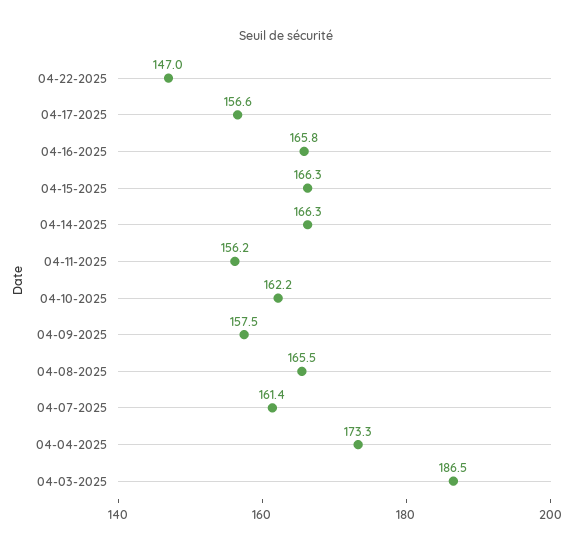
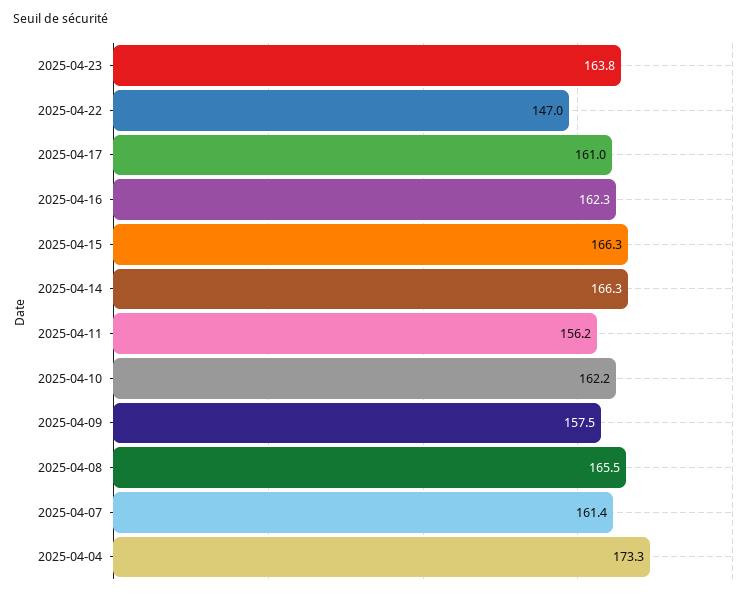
04-17-2025: 156.6 -> 161
04-16-2025: 165.8 -> 162.3
04-03-2025: 186.5 -> none
2025-04-23: none -> 163.8

